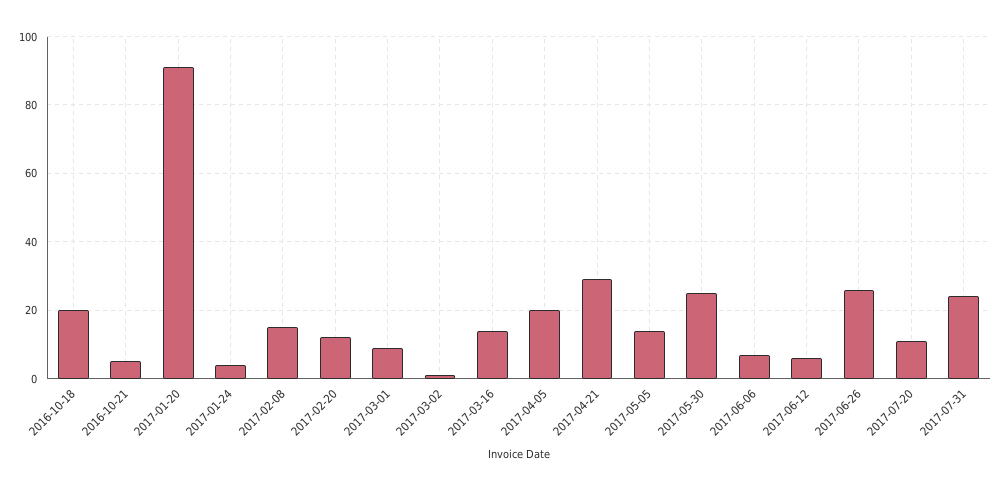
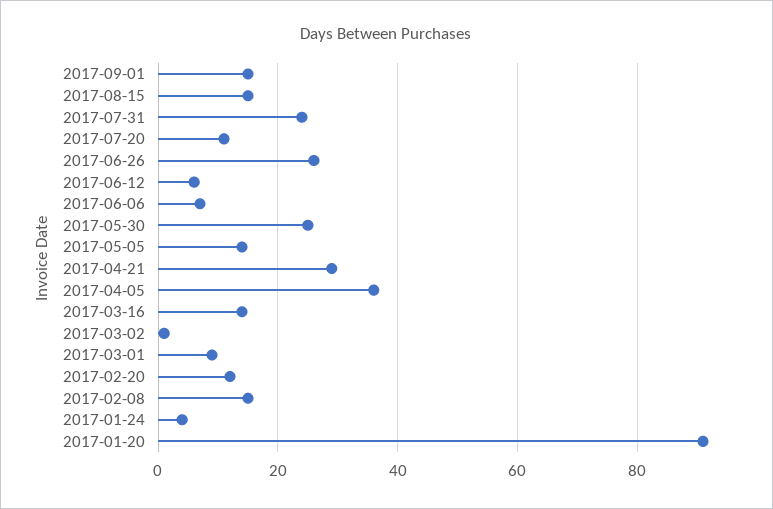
2016-10-18: 20 -> none
2016-10-21: 5 -> none
2017-04-05: 20 -> 35
2017-09-01: none -> 15
2017-08-15: none -> 15

